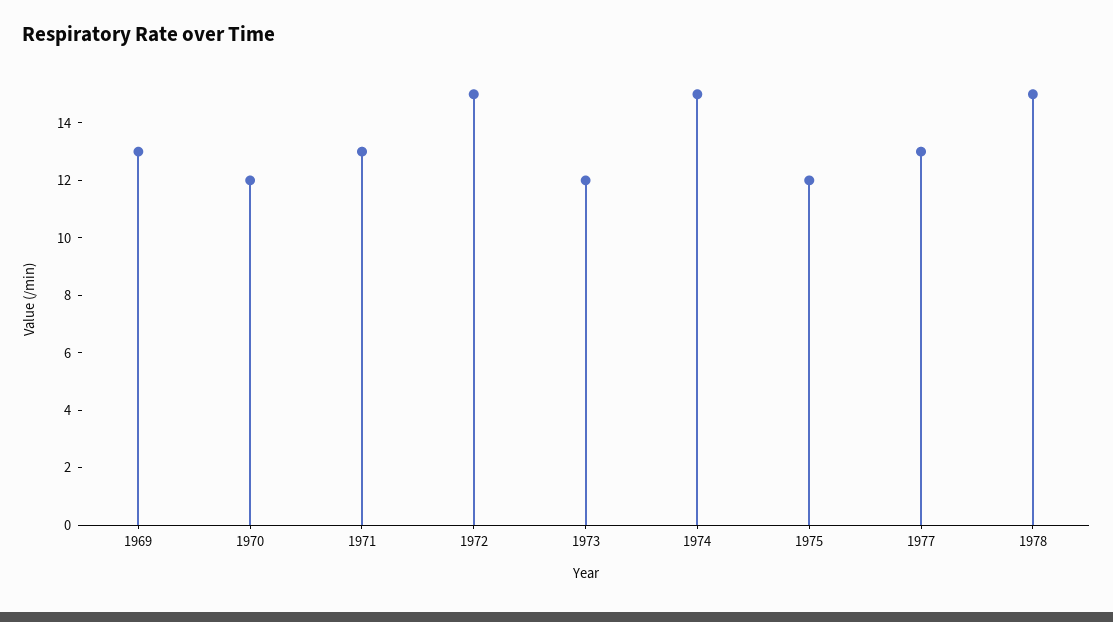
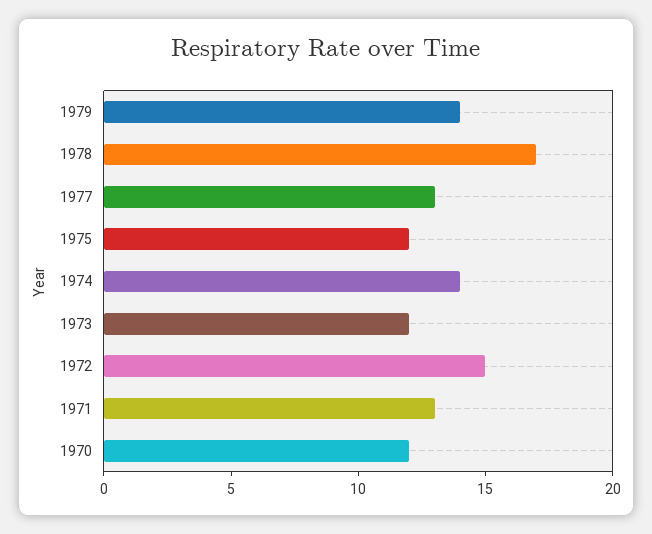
1969: 13 -> none
1974: 15 -> 14
1978: 15 -> 17
1979: none -> 14

